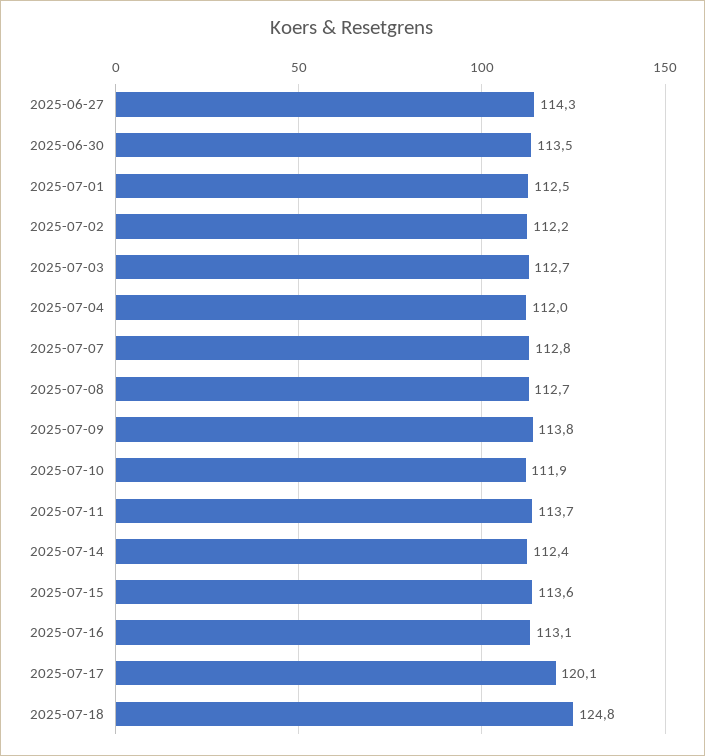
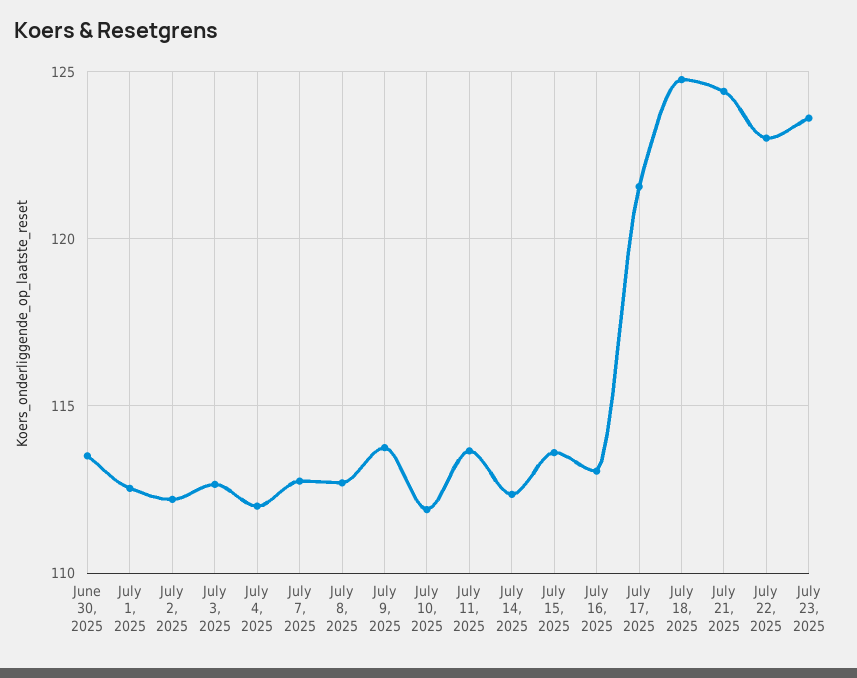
2025-06-27: 114.3 -> none
2025-07-17: 120.1 -> 121.5
July 21, 2025: none -> 124.5
July 22, 2025: none -> 123
July 23, 2025: none -> 123.5

